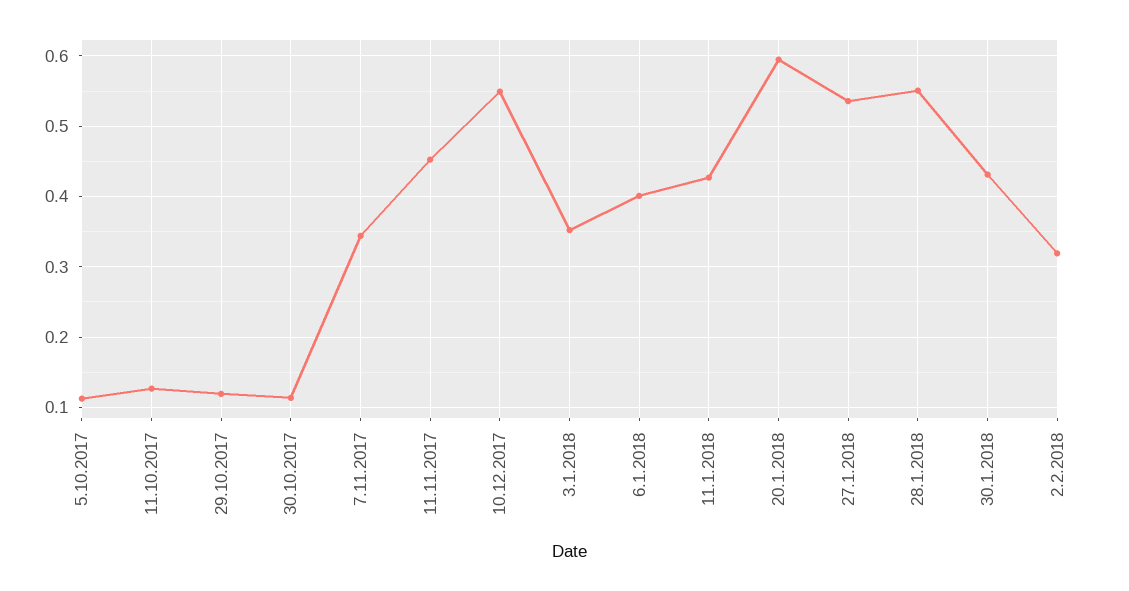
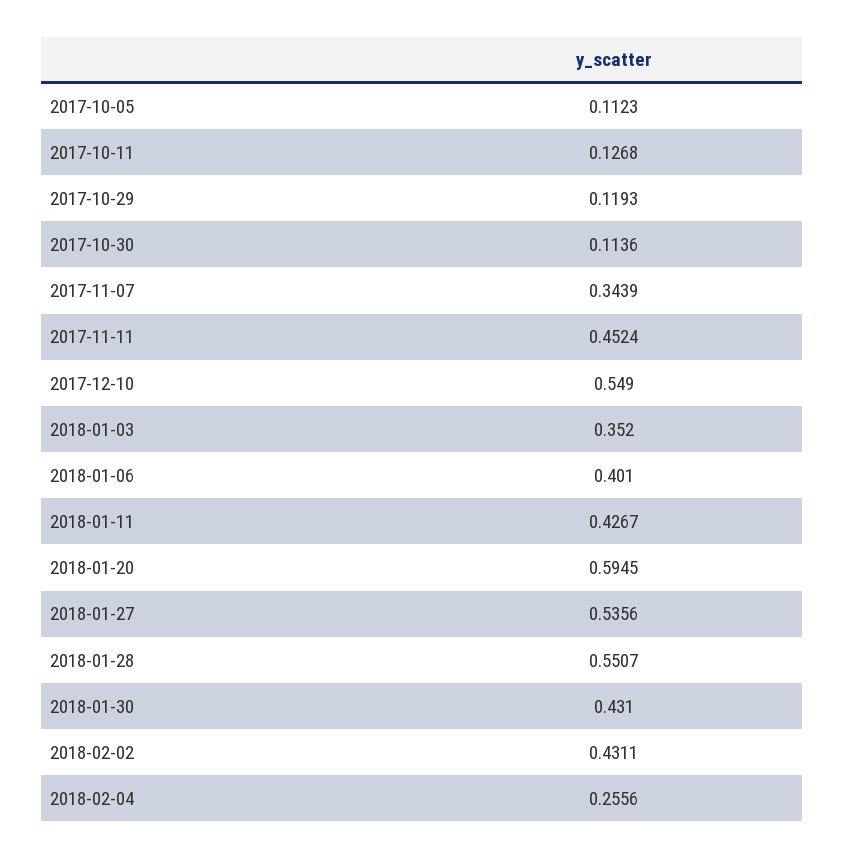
2.2.2018: 0.32 -> 0.4311
2018-02-04: none -> 0.2556

